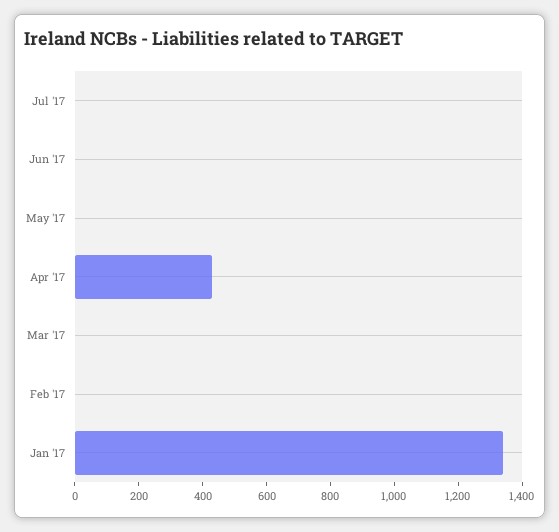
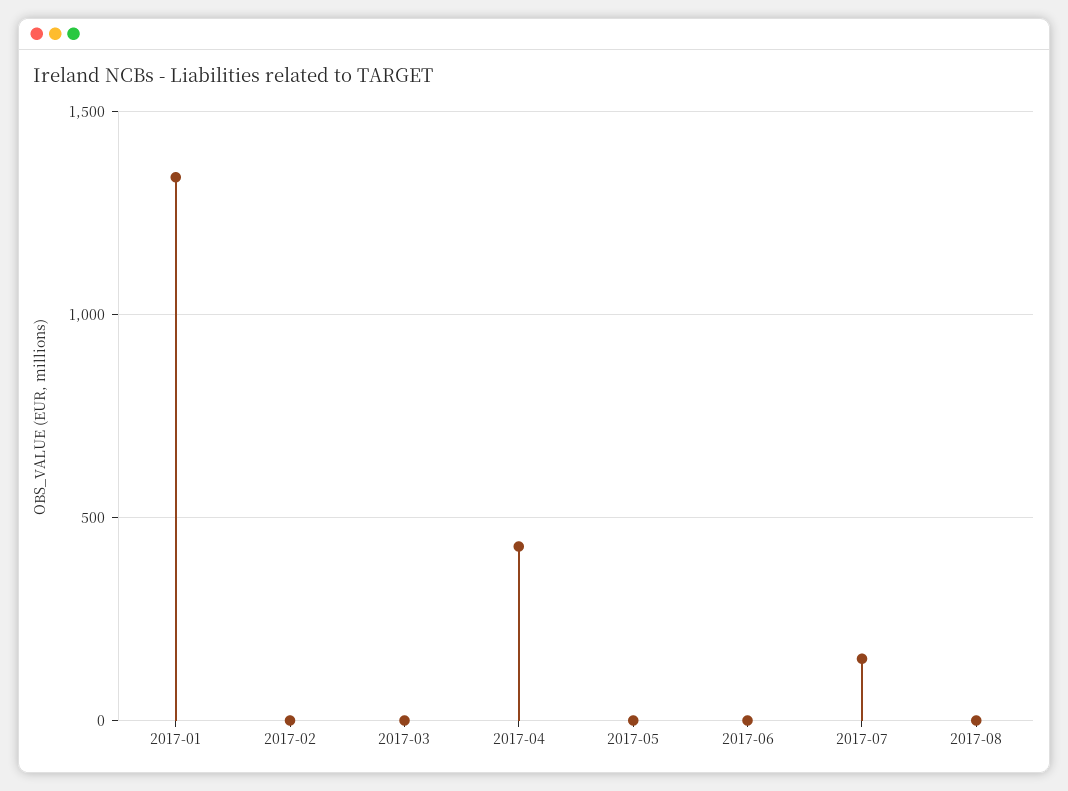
Jul '17: 0 -> 150
2017-08: none -> 0

